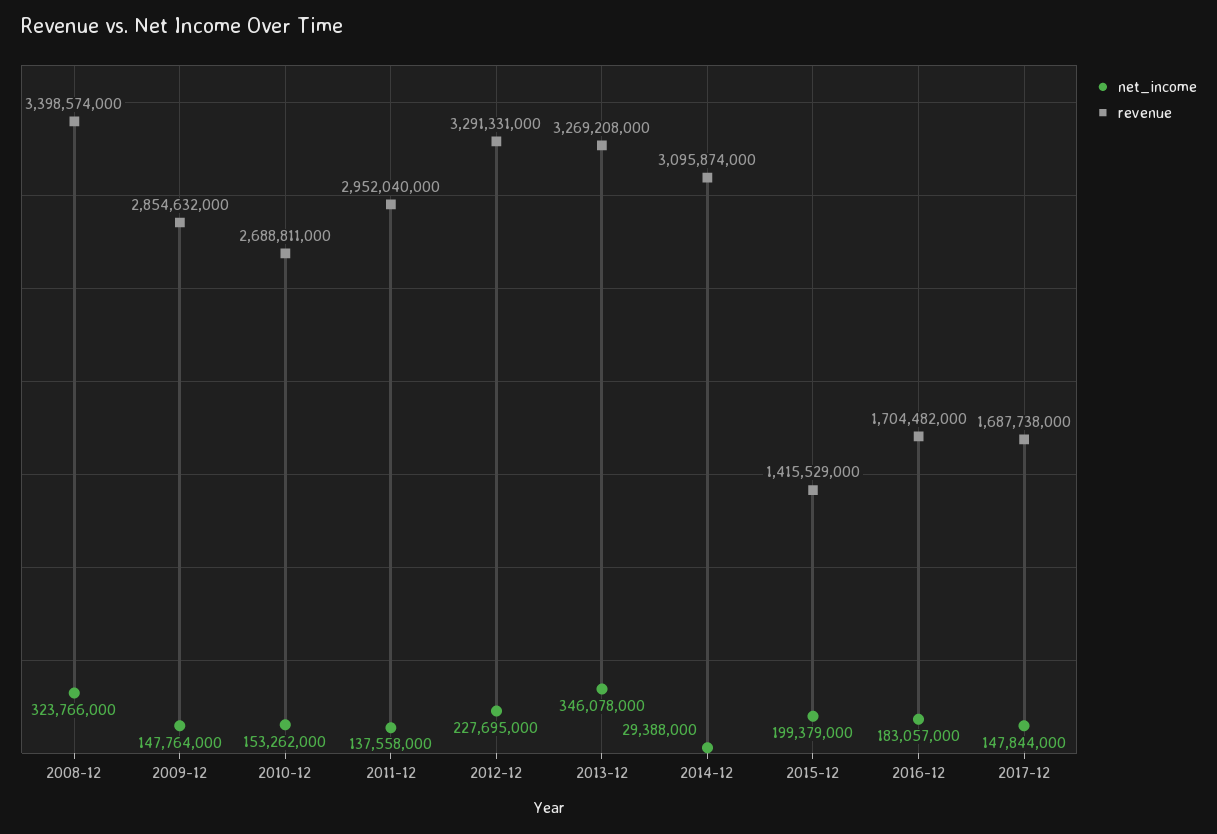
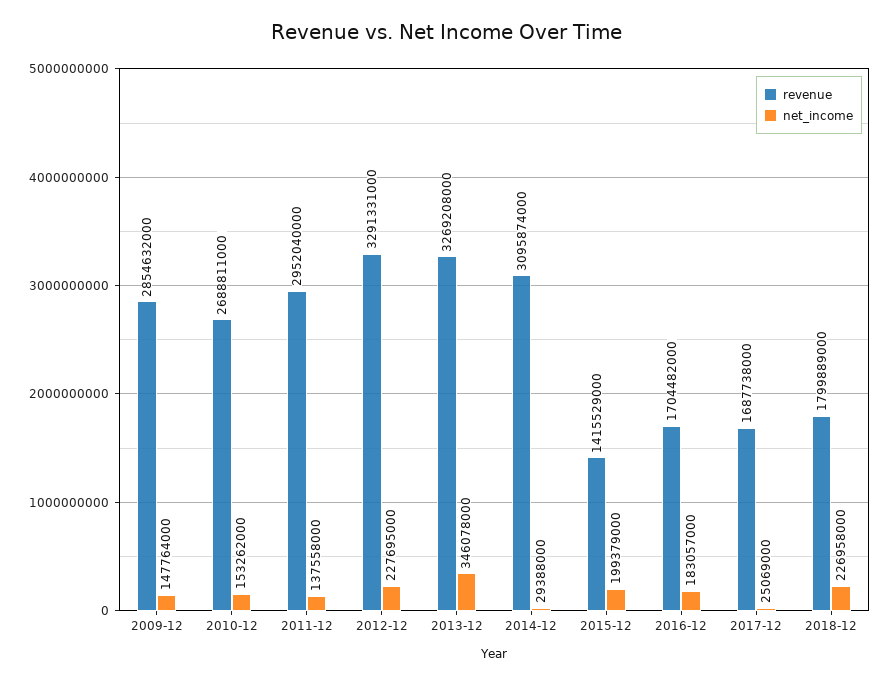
net_income, 2008-12: 323766000 -> none
revenue, 2008-12: 3398574000 -> none
net_income, 2017-12: 147844000 -> 25069000
revenue, 2018-12: none -> 1799889000
net_income, 2018-12: none -> 226958000

